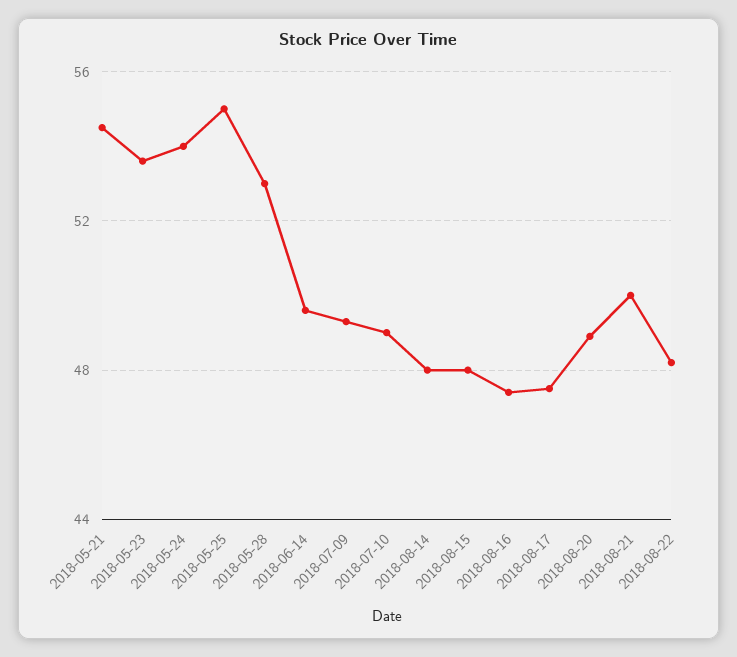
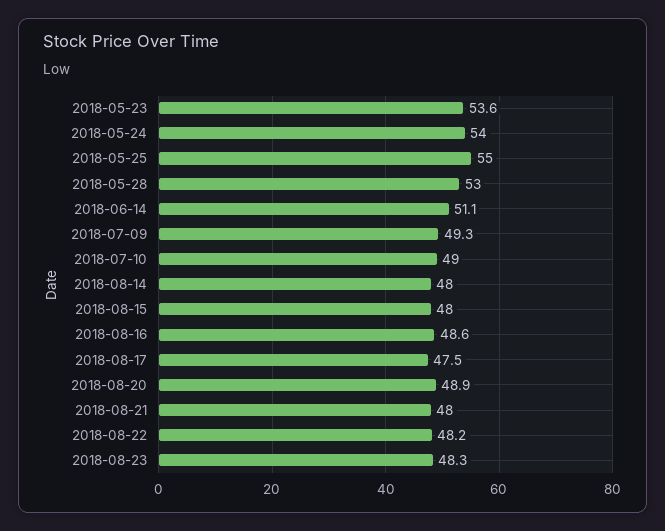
2018-05-21: 54.5 -> none
2018-06-14: 49.5 -> 51.1
2018-08-16: 47.5 -> 48.6
2018-08-21: 50 -> 48
2018-08-23: none -> 48.3

